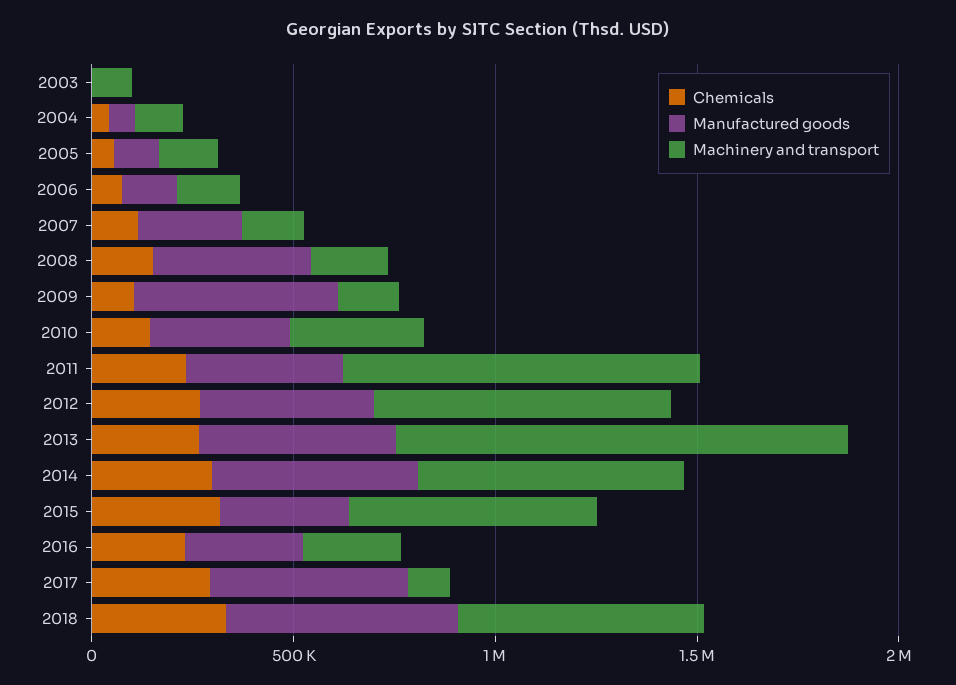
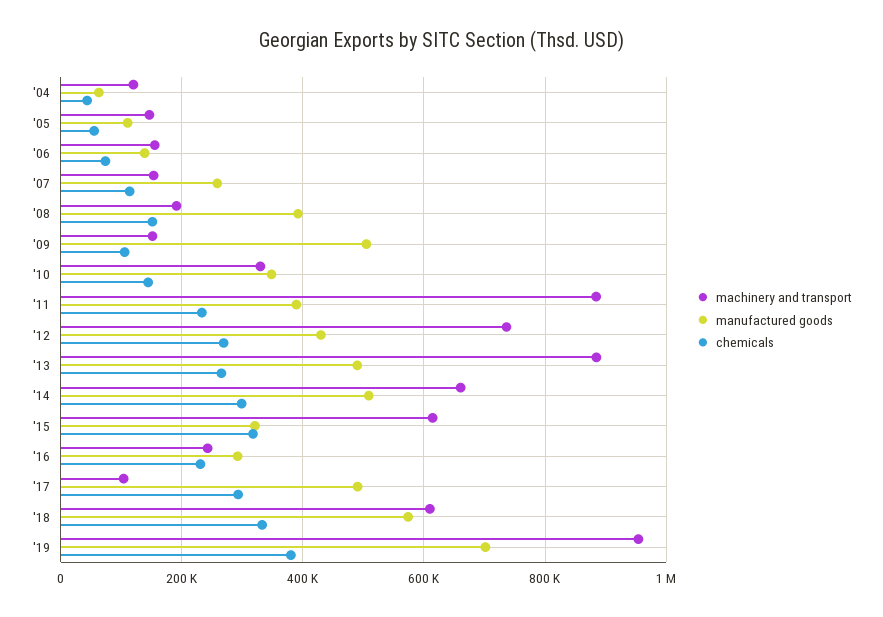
Chemicals, 2003: 0 -> none
Manufactured goods, 2003: 0 -> none
Machinery and transport, 2003: 100000 -> none
Machinery and transport, 2013: 1100000 -> 880000
Machinery and transport, '19: none -> 960000
Manufactured goods, '19: none -> 700000
Chemicals, '19: none -> 380000

